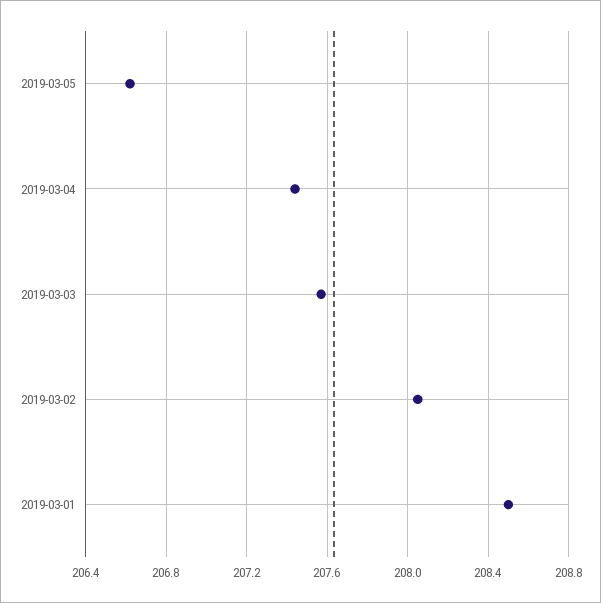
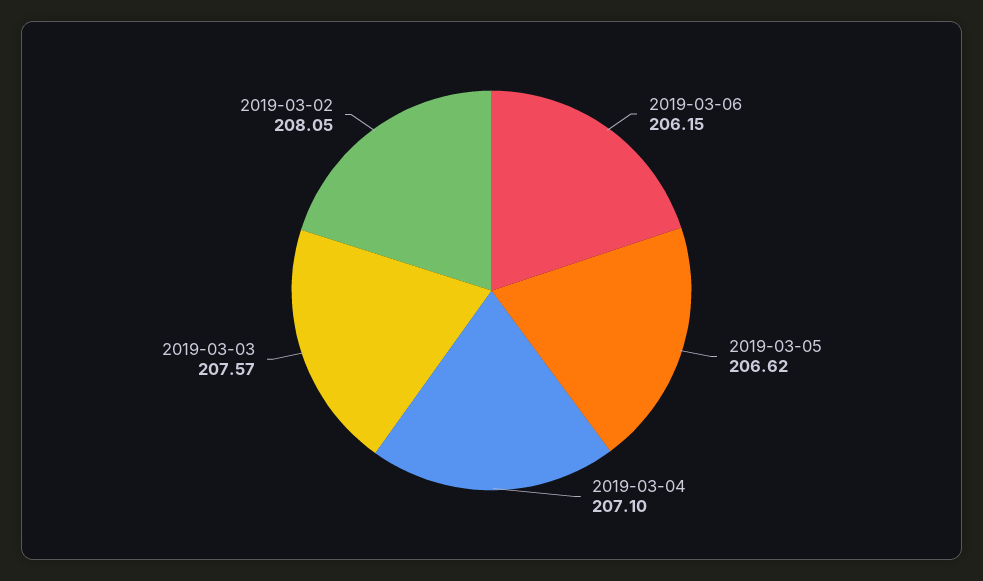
2019-03-04: 207.45 -> 207.1
2019-03-01: 208.5 -> none
2019-03-06: none -> 206.15

